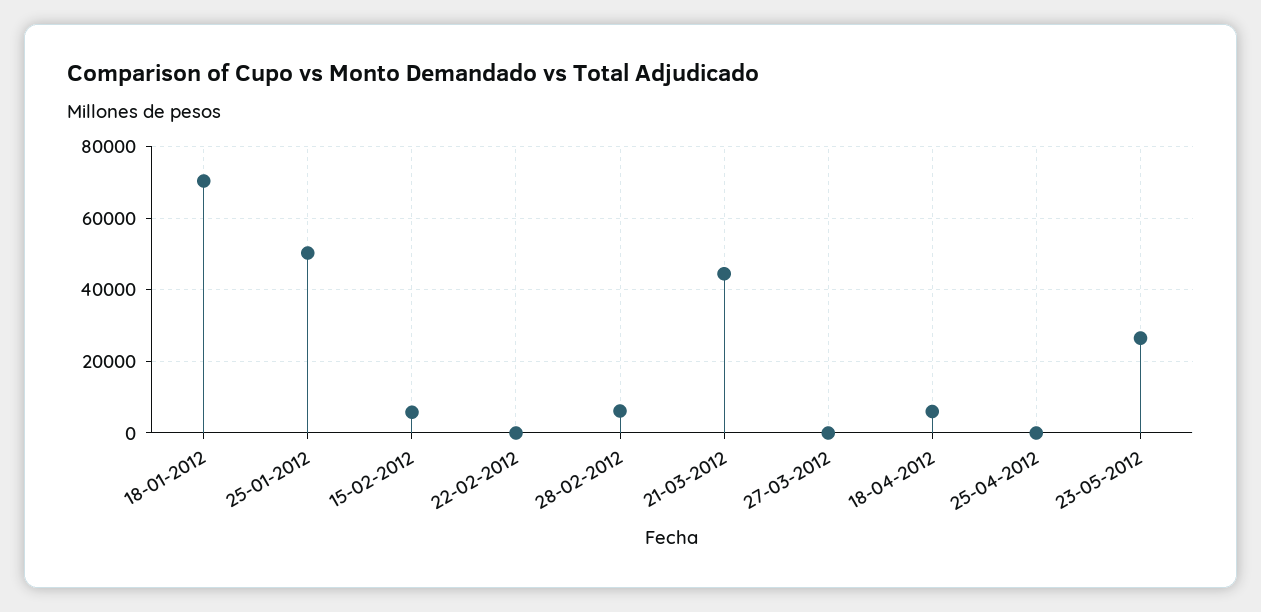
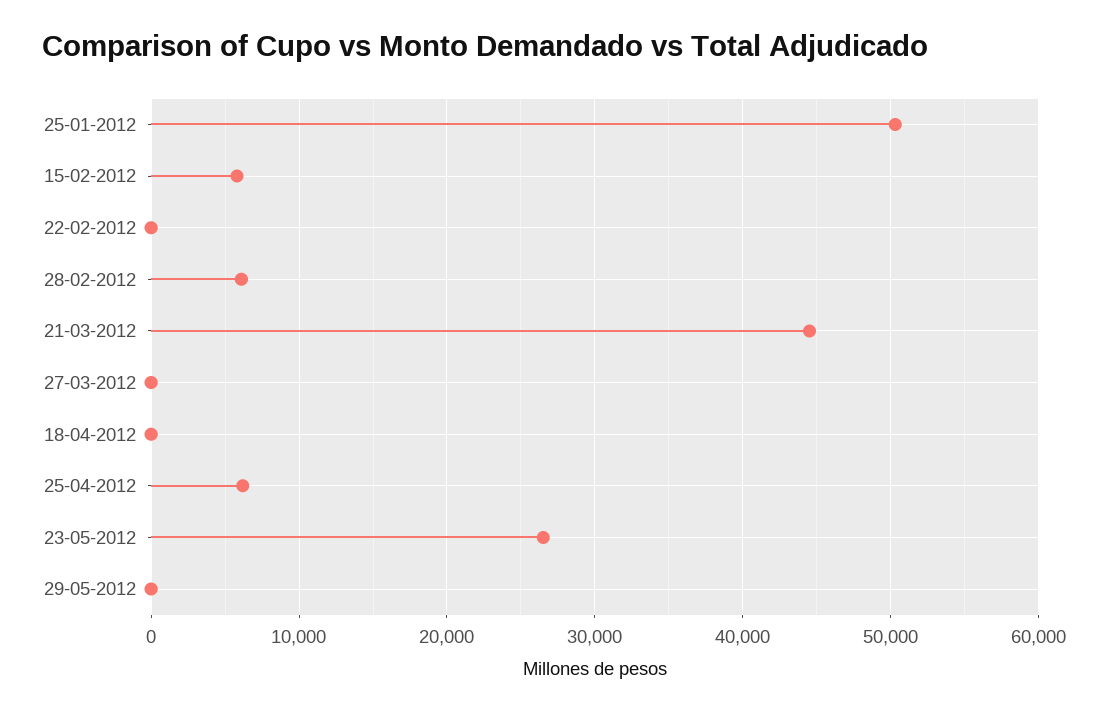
18-01-2012: 70000 -> none
18-04-2012: 6000 -> 0
25-04-2012: 0 -> 6000
29-05-2012: none -> 0

